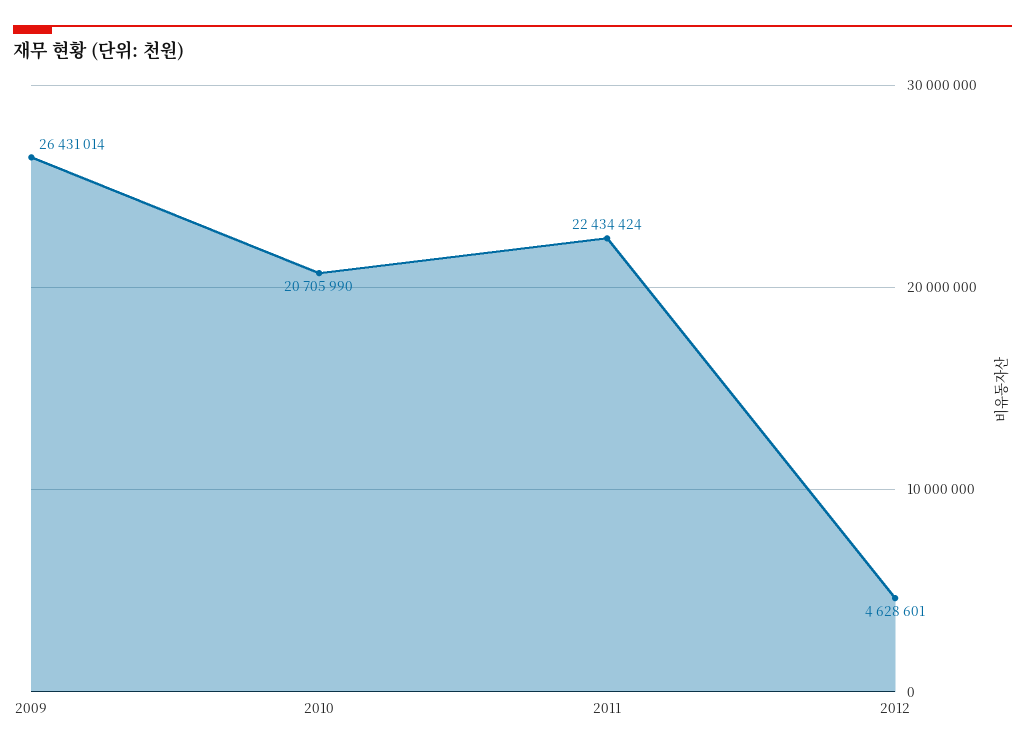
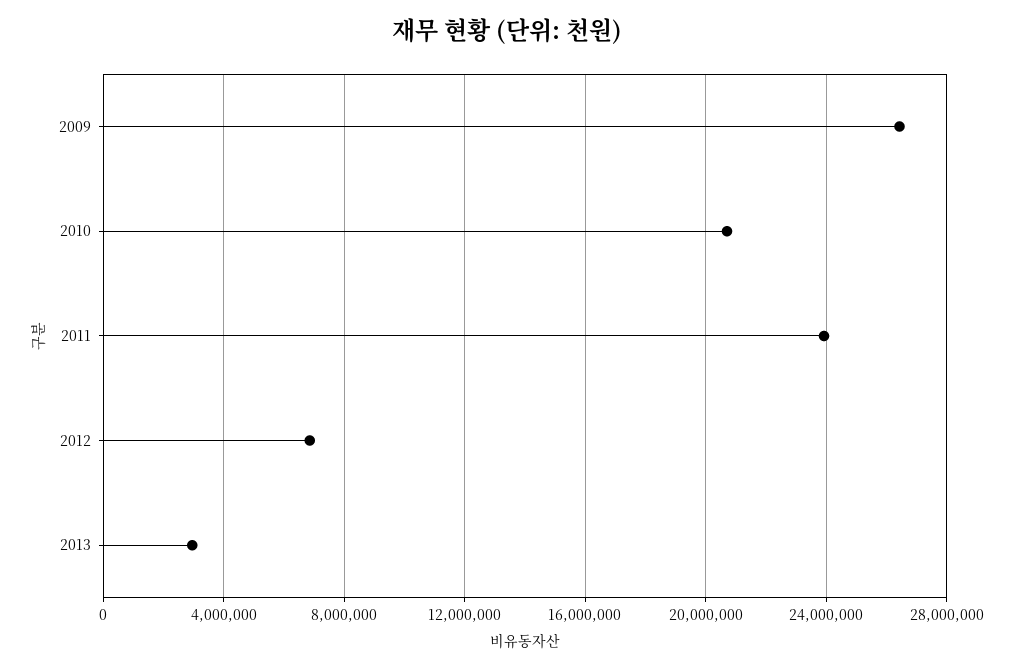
2011: 22434424 -> 24000000
2012: 4628601 -> 7000000
2013: none -> 3000000

